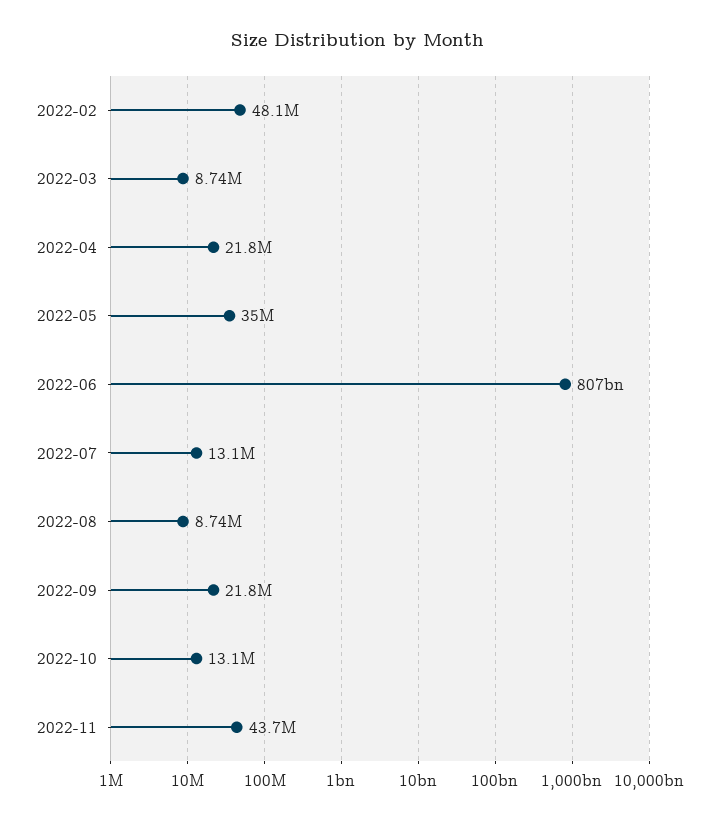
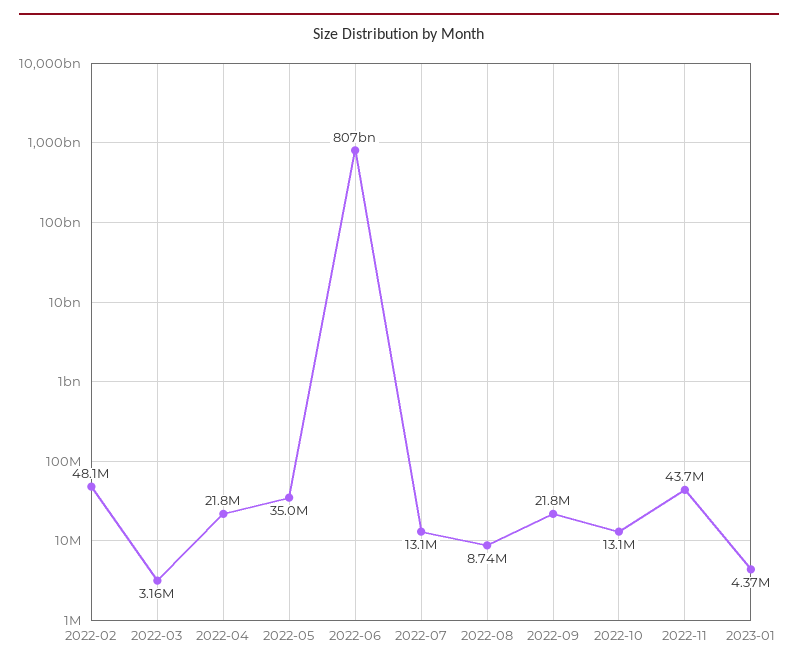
2022-03: 8740000 -> 3160000
2023-01: none -> 4370000

